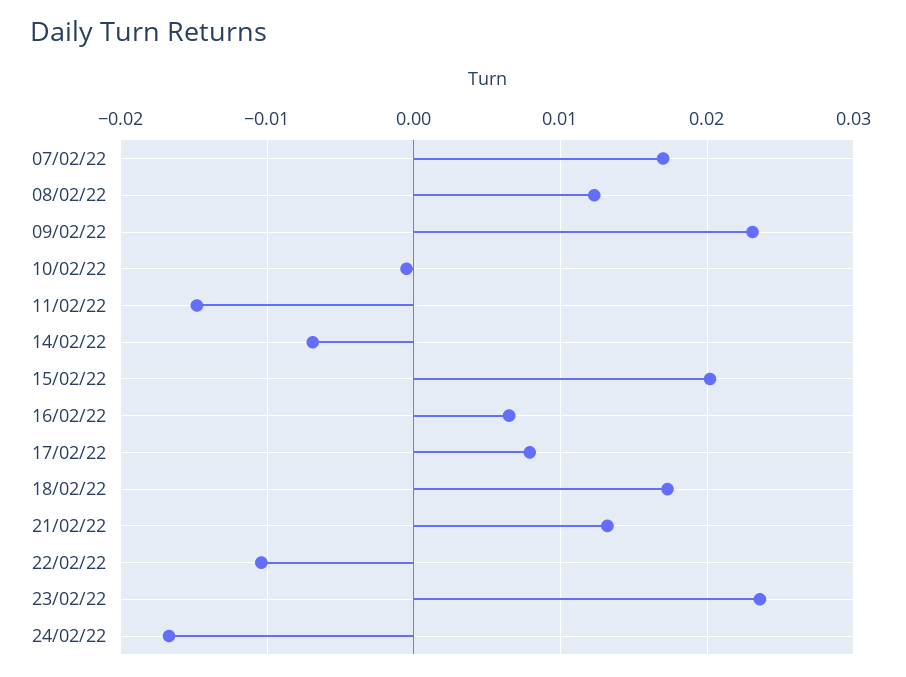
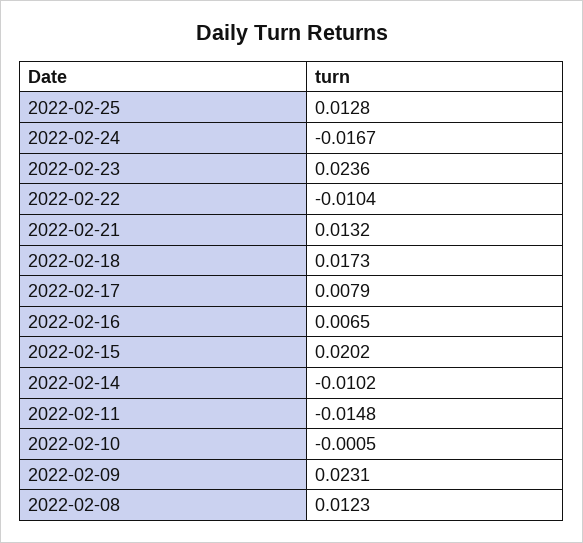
07/02/22: 0.017 -> none
14/02/22: -0.007 -> -0.0102
2022-02-25: none -> 0.0128

